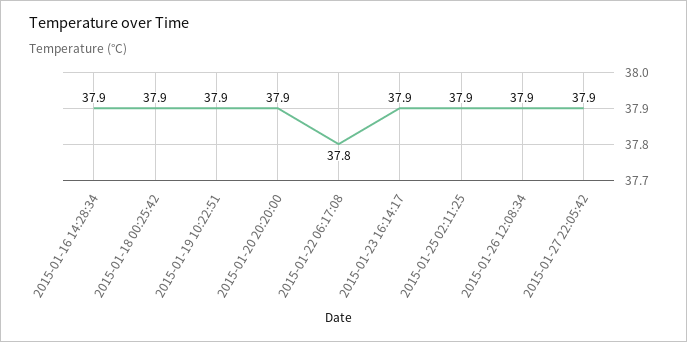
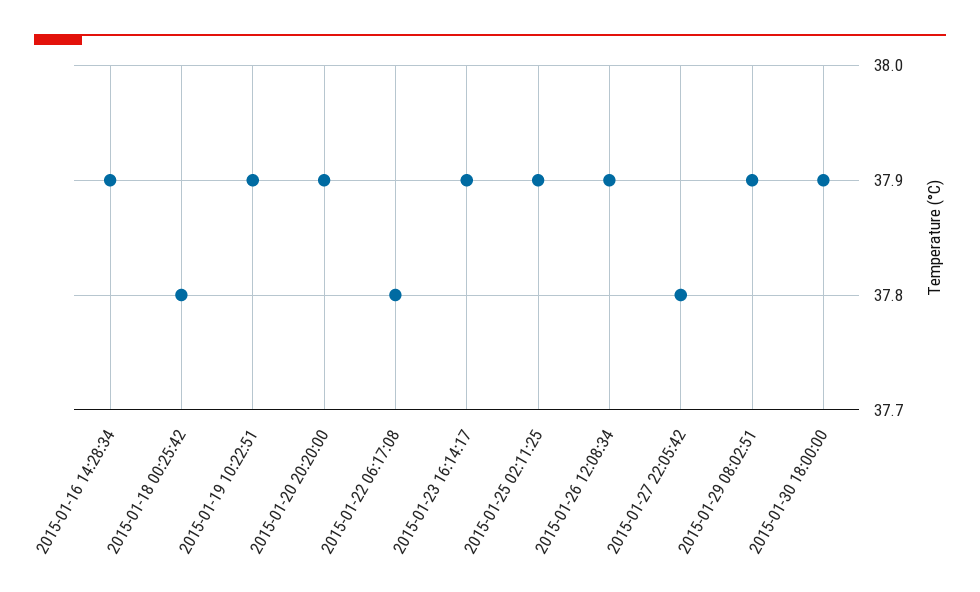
2015-01-18 00:25:42: 37.9 -> 37.8
2015-01-27 22:05:42: 37.9 -> 37.8
2015-01-29 08:02:51: none -> 37.9
2015-01-30 18:00:00: none -> 37.9

